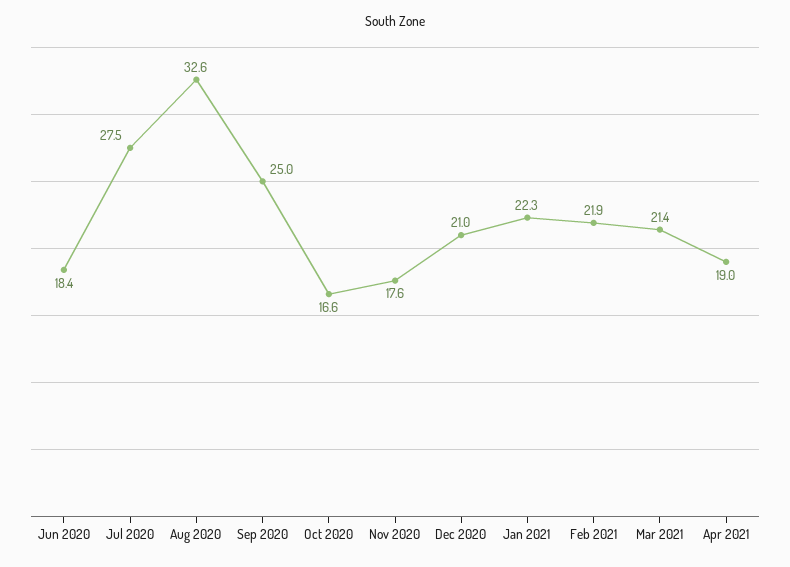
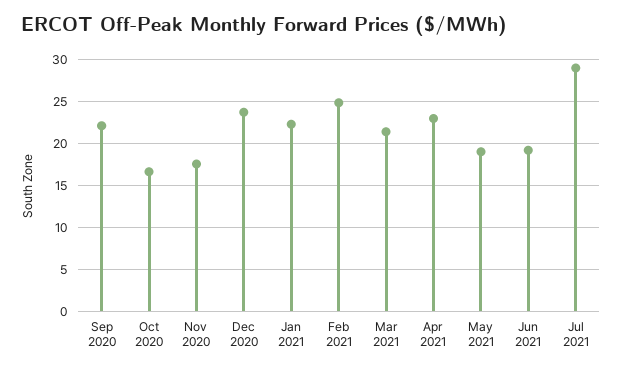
Jun 2020: 18.4 -> none
Jul 2020: 27.5 -> none
Aug 2020: 32.6 -> none
Sep 2020: 25 -> 22
Dec 2020: 21 -> 24
Feb 2021: 21.9 -> 25
Apr 2021: 19 -> 23
May 2021: none -> 19
Jun 2021: none -> 19
Jul 2021: none -> 29

